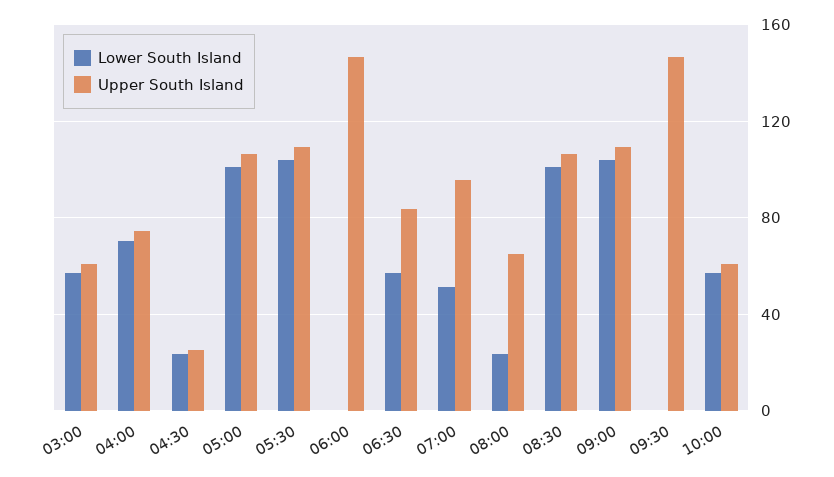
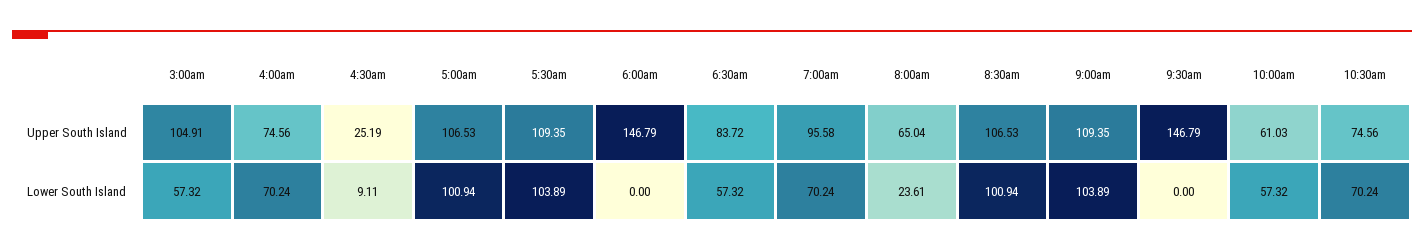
Upper South Island, 03:00: 60 -> 104.91
Lower South Island, 04:30: 25 -> 9.11
Lower South Island, 07:00: 50 -> 70.24
Upper South Island, 10:30am: none -> 74.56
Lower South Island, 10:30am: none -> 70.24

